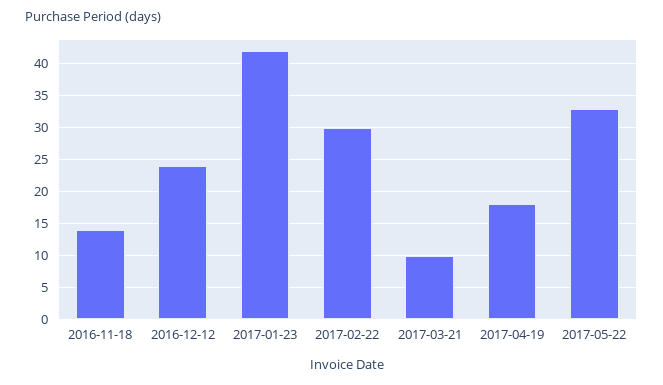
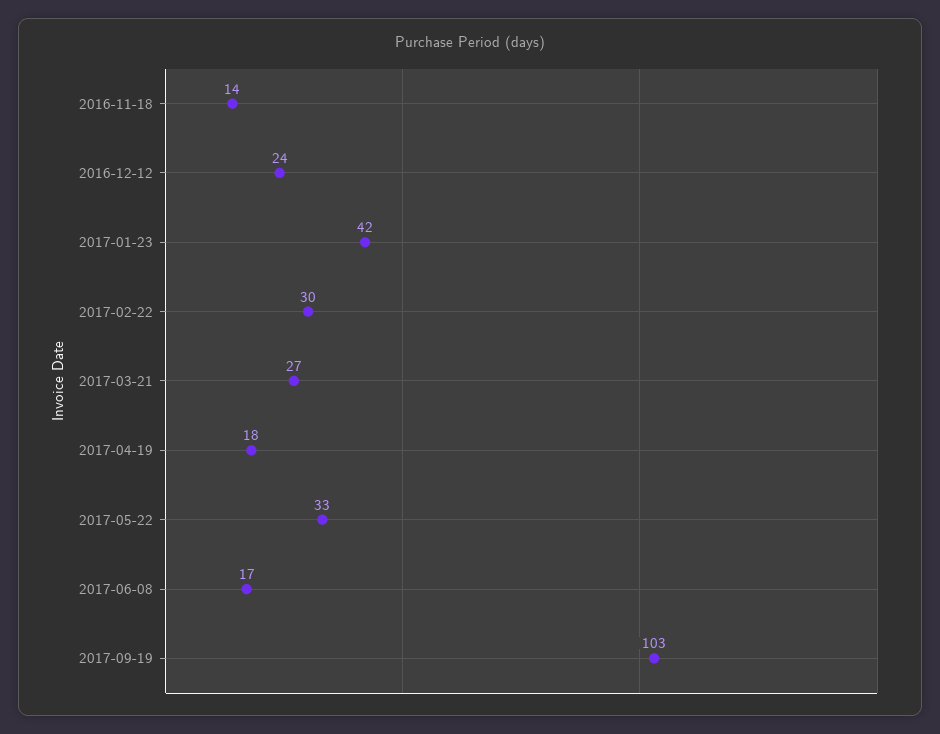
2017-03-21: 10 -> 27
2017-06-08: none -> 17
2017-09-19: none -> 103

